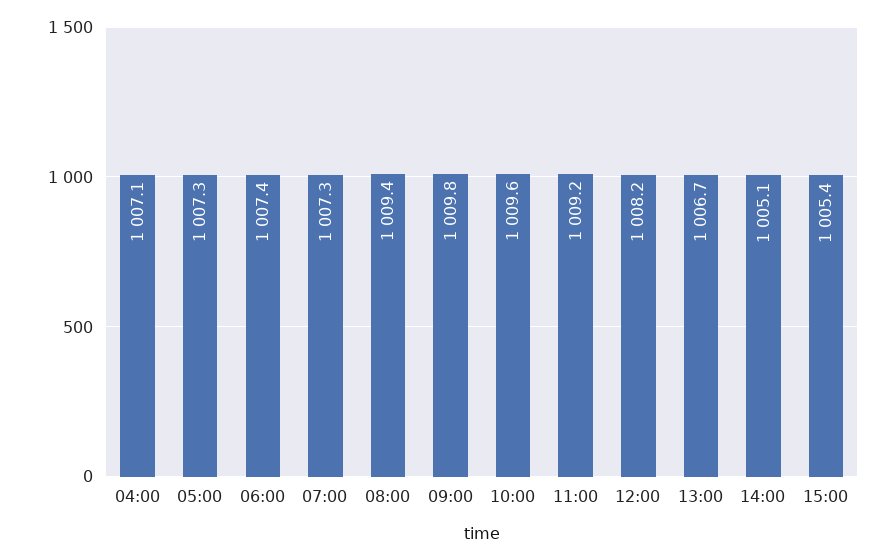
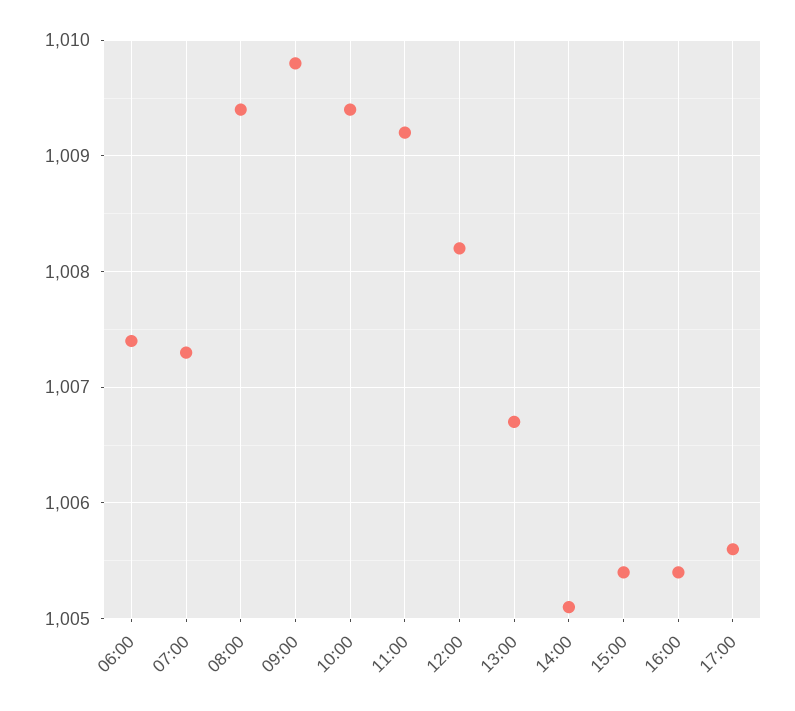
04:00: 1007.1 -> none
05:00: 1007.3 -> none
10:00: 1009.6 -> 1009.4
16:00: none -> 1005.4
17:00: none -> 1005.6

